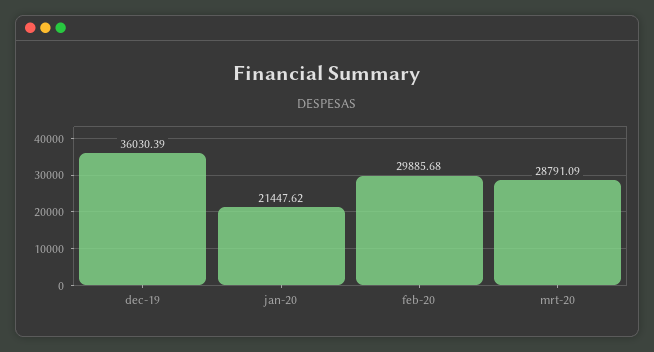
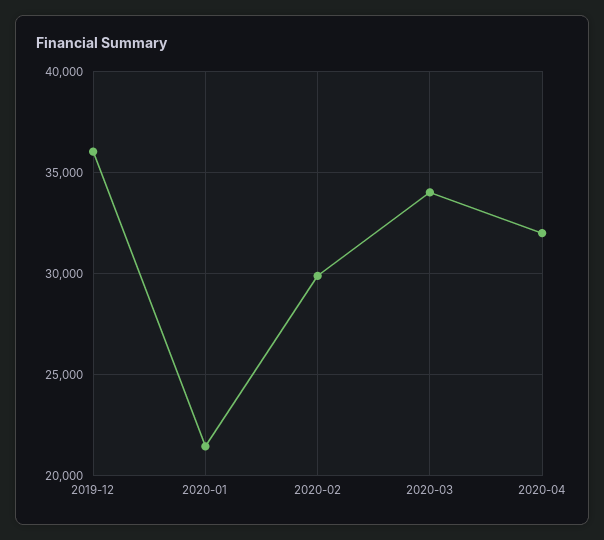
mrt-20: 28791.09 -> 34000
2020-04: none -> 32000

